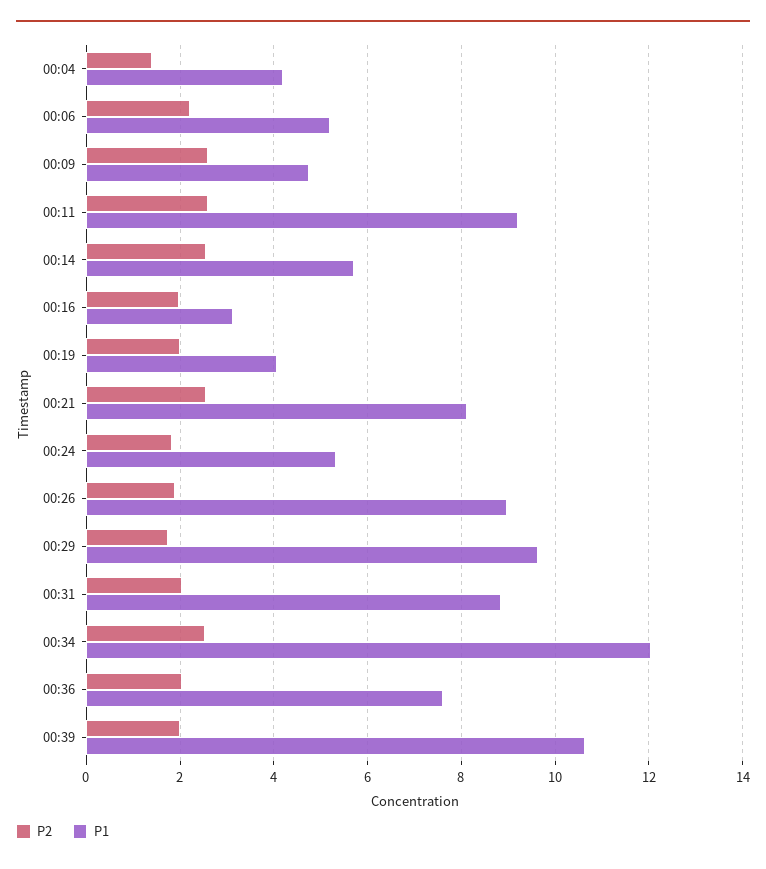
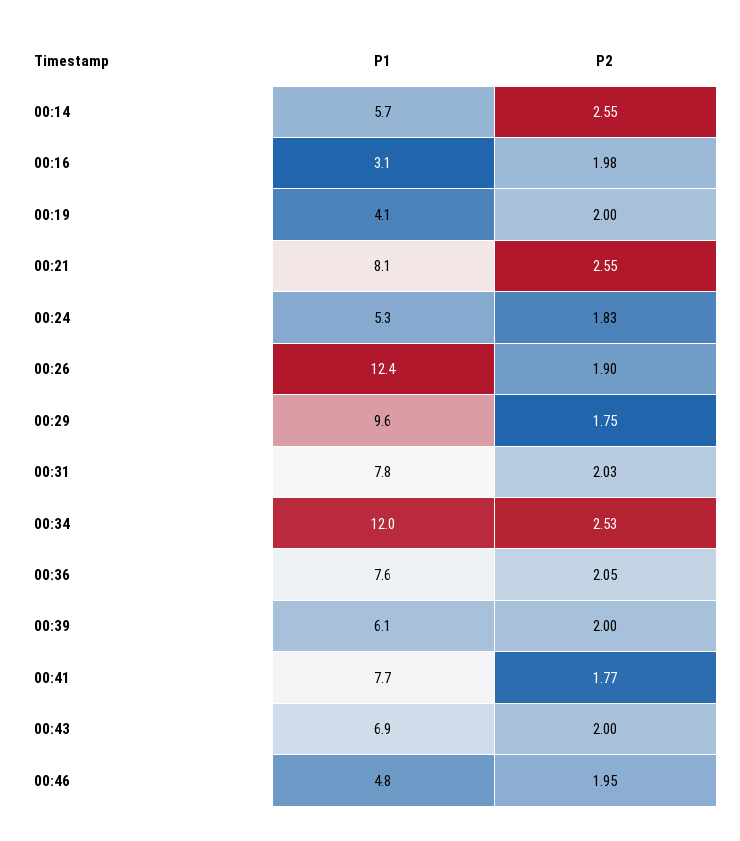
P2, 00:04: 1.4 -> none
P1, 00:04: 4.2 -> none
P2, 00:06: 2.2 -> none
P1, 00:06: 5.2 -> none
P2, 00:09: 2.6 -> none
P1, 00:09: 4.8 -> none
P2, 00:11: 2.6 -> none
P1, 00:11: 9.2 -> none
P1, 00:26: 9 -> 12.4
P1, 00:31: 8.8 -> 7.8
P1, 00:39: 10.6 -> 6.1
P1, 00:41: none -> 7.7
P2, 00:41: none -> 1.77
P1, 00:43: none -> 6.9
P2, 00:43: none -> 2
P1, 00:46: none -> 4.8
P2, 00:46: none -> 1.95

